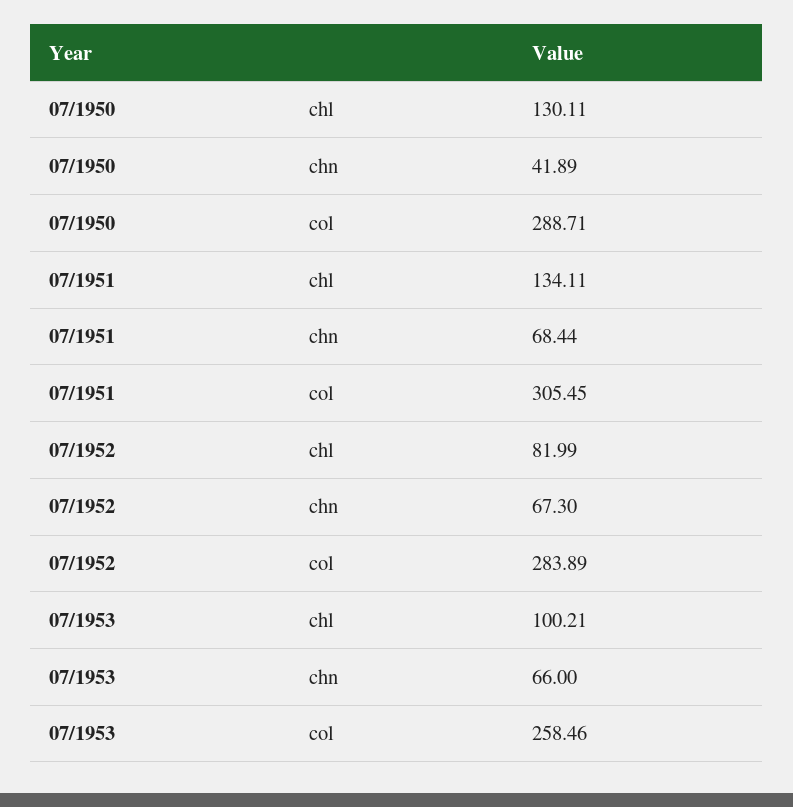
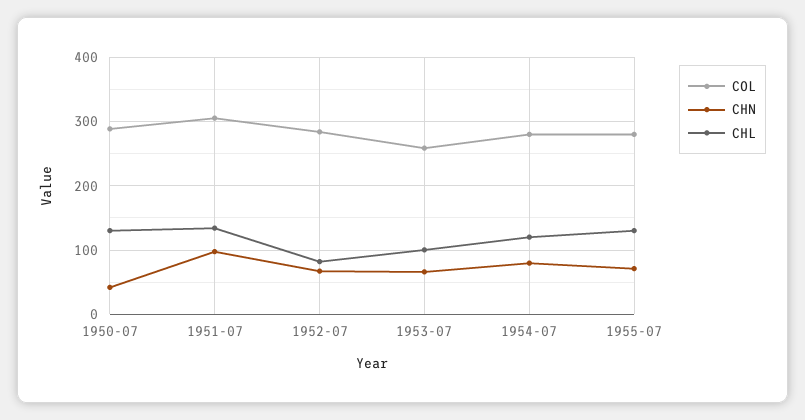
chn, 07/1951: 68.44 -> 100
col, 1954-07: none -> 280
chn, 1954-07: none -> 80
chl, 1954-07: none -> 120
col, 1955-07: none -> 280
chn, 1955-07: none -> 70
chl, 1955-07: none -> 130

